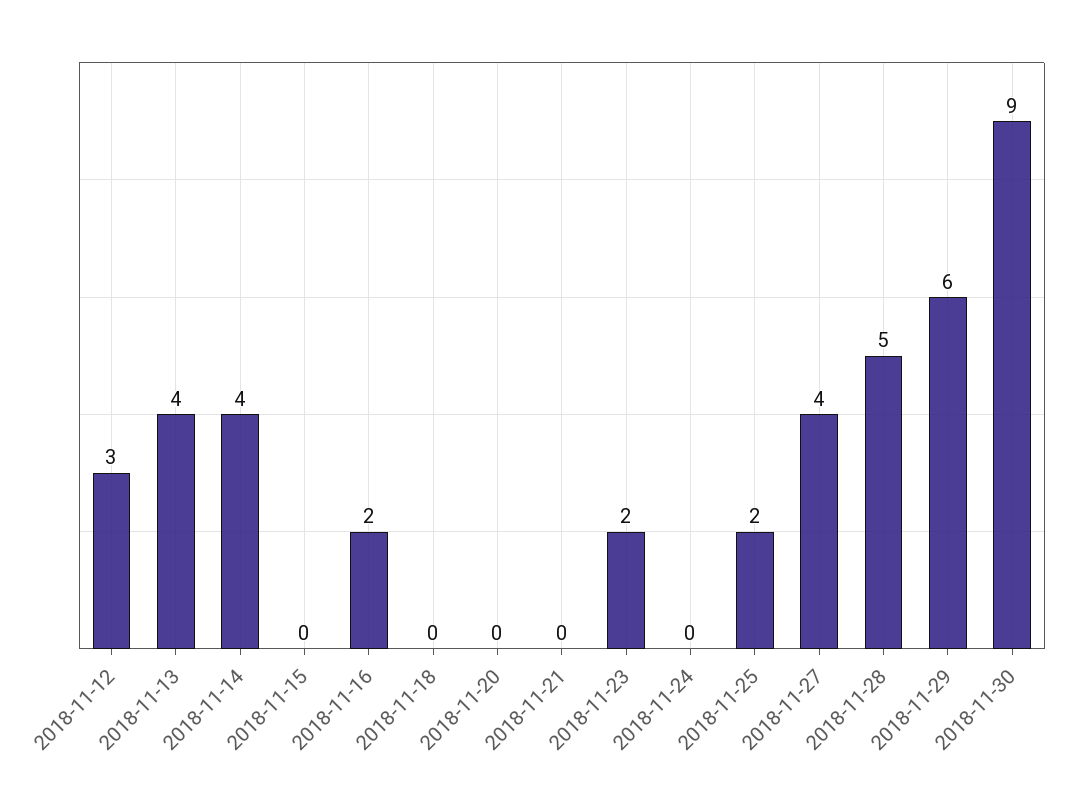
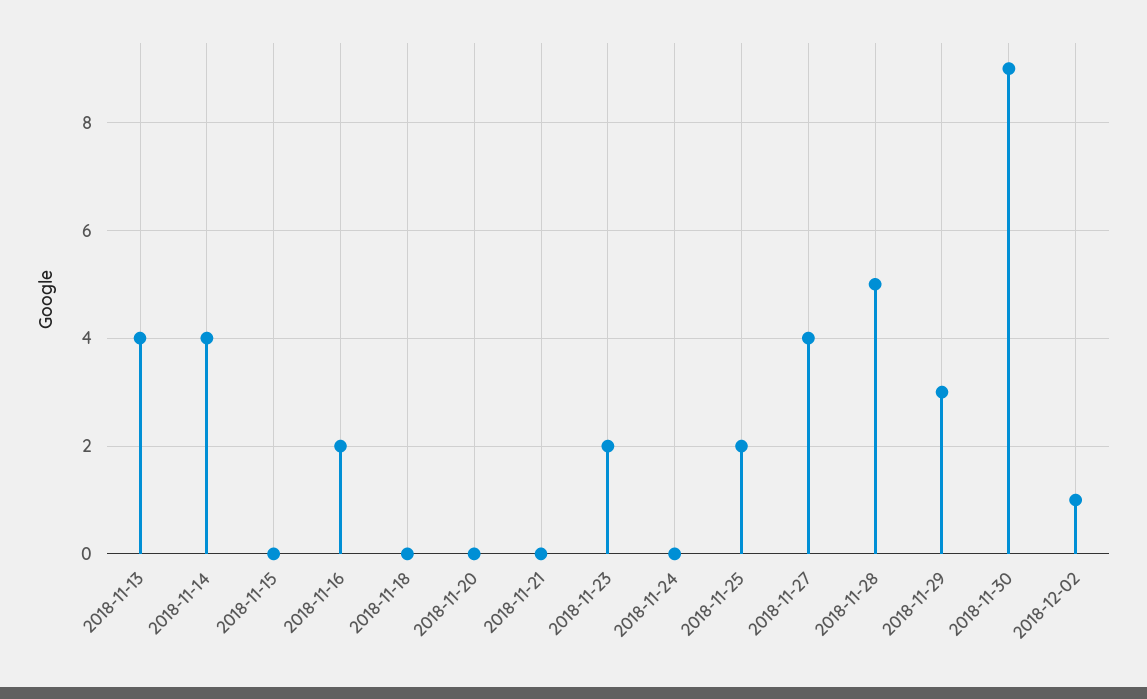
2018-11-12: 3 -> none
2018-11-29: 6 -> 3
2018-12-02: none -> 1

